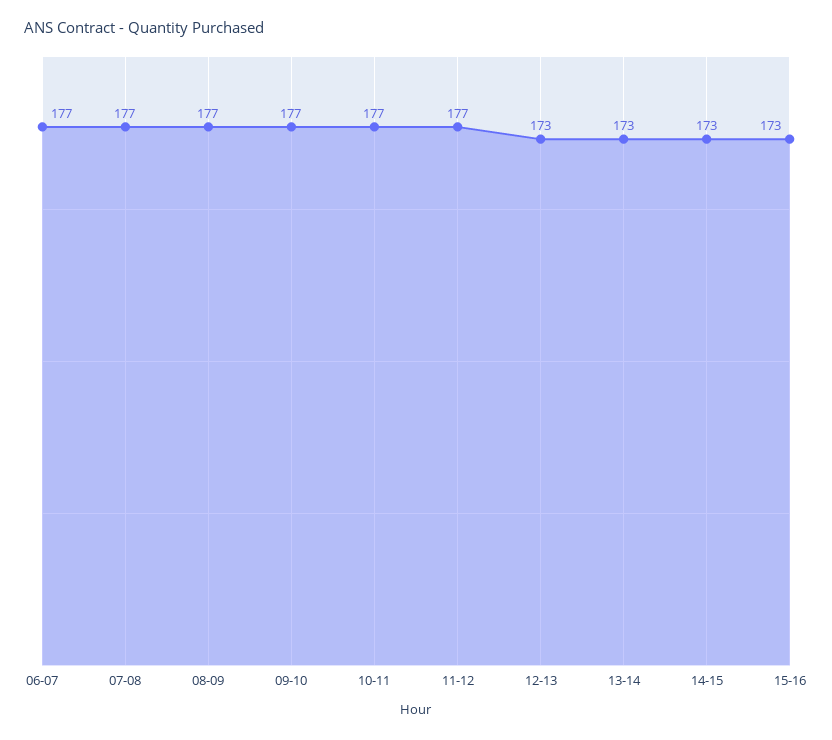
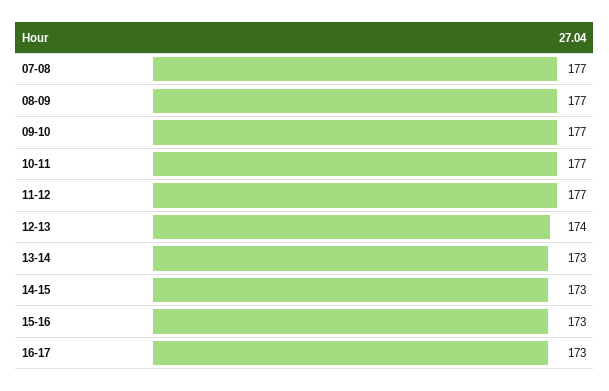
06-07: 177 -> none
12-13: 173 -> 174
16-17: none -> 173

